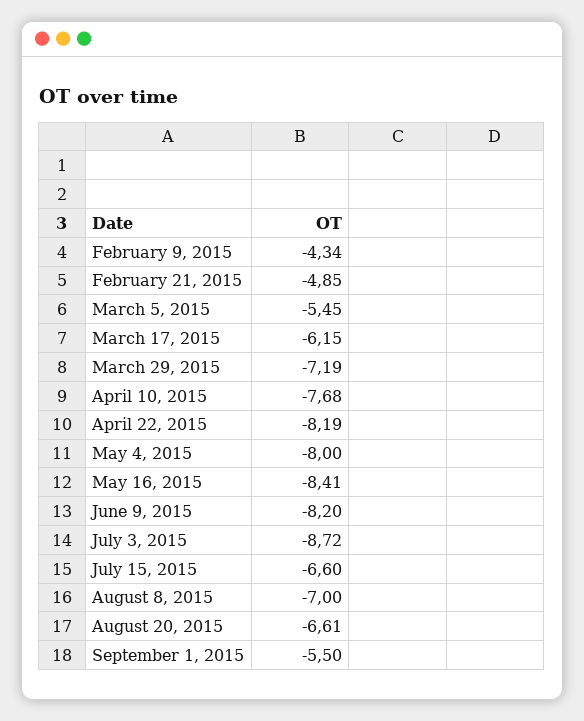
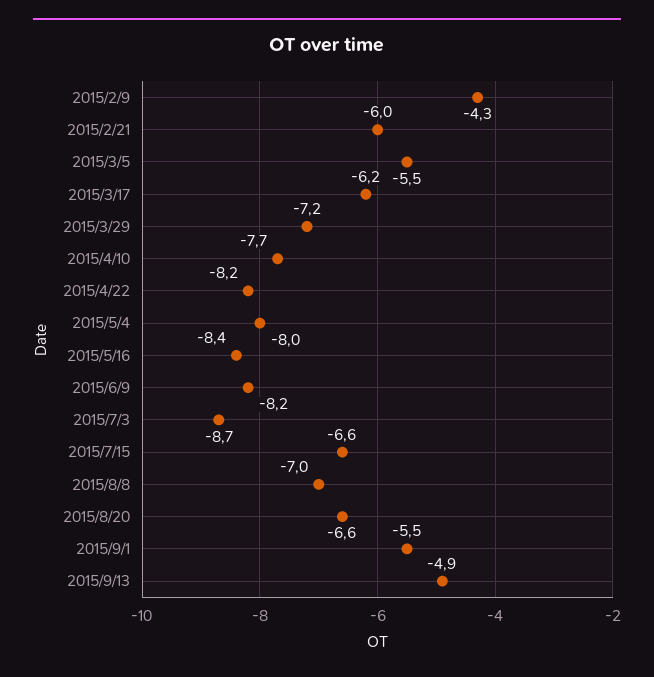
February 21, 2015: -4.85 -> -6
2015/9/13: none -> -4.9

